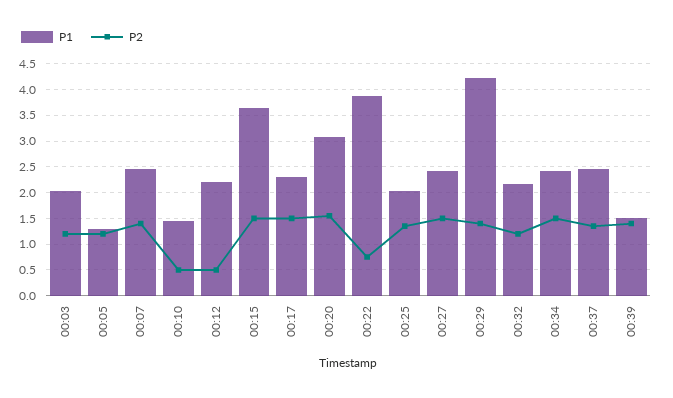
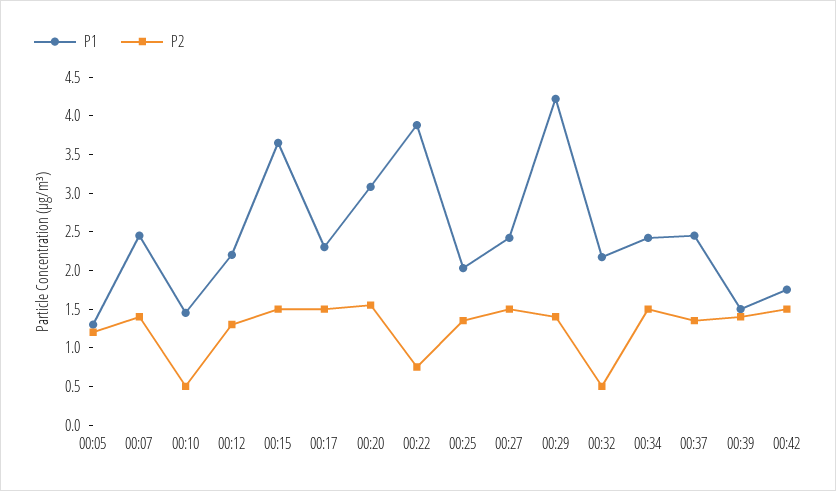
P1, 00:03: 2 -> none
P2, 00:03: 1.25 -> none
P2, 00:12: 0.5 -> 1.25
P2, 00:32: 1.25 -> 0.5
P1, 00:42: none -> 1.75
P2, 00:42: none -> 1.5

